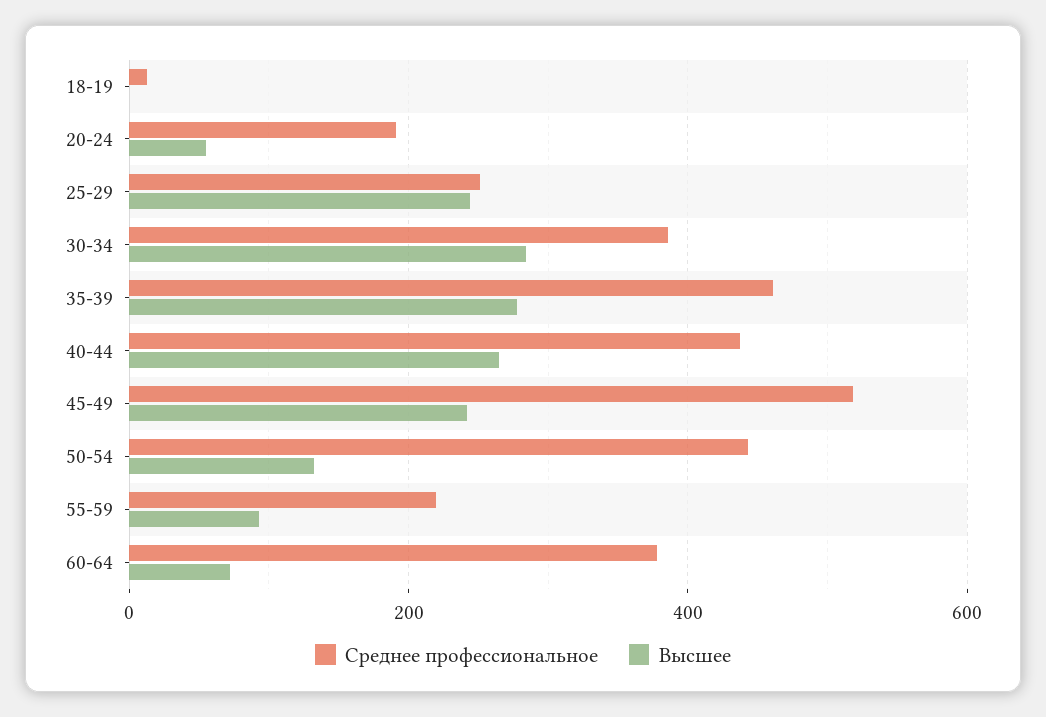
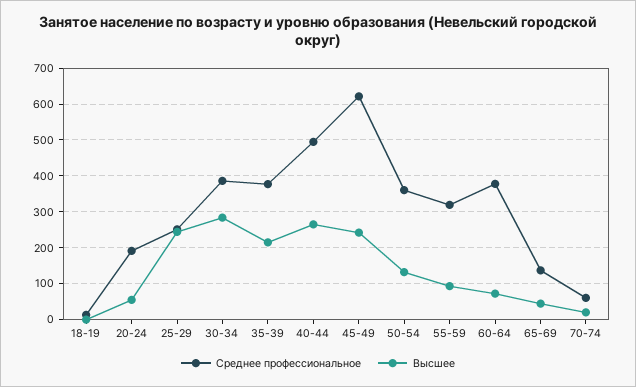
Среднее профессиональное, 35-39: 460 -> 380
Высшее, 35-39: 280 -> 220
Среднее профессиональное, 40-44: 440 -> 500
Среднее профессиональное, 45-49: 520 -> 620
Среднее профессиональное, 50-54: 440 -> 360
Среднее профессиональное, 55-59: 220 -> 320
Среднее профессиональное, 65-69: none -> 140
Высшее, 65-69: none -> 40
Среднее профессиональное, 70-74: none -> 60
Высшее, 70-74: none -> 20

